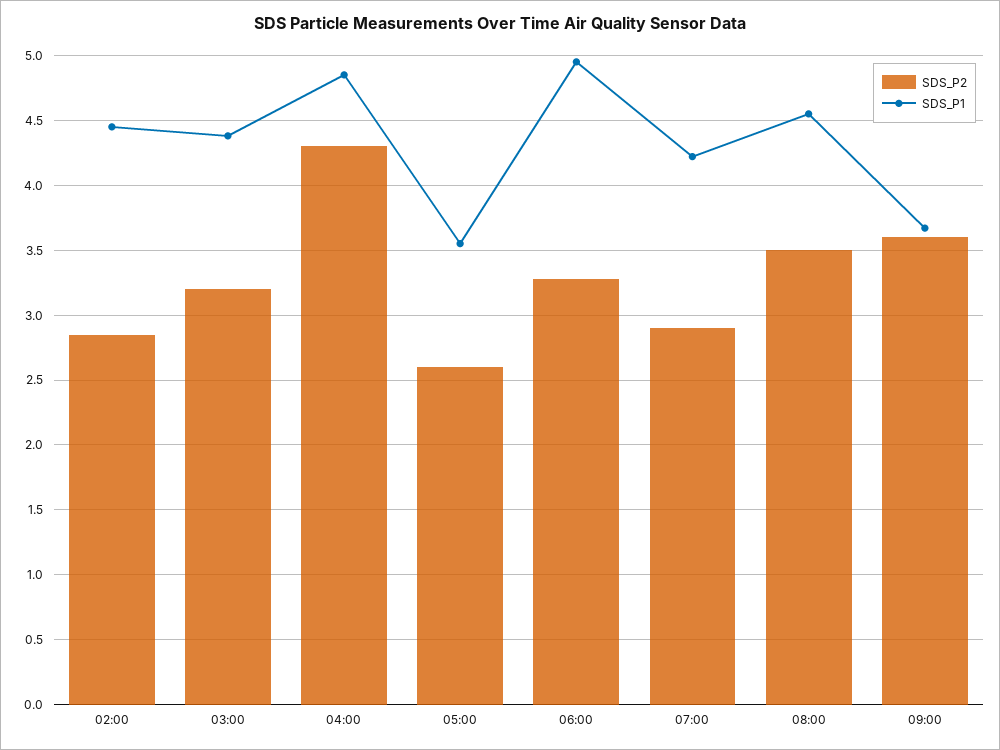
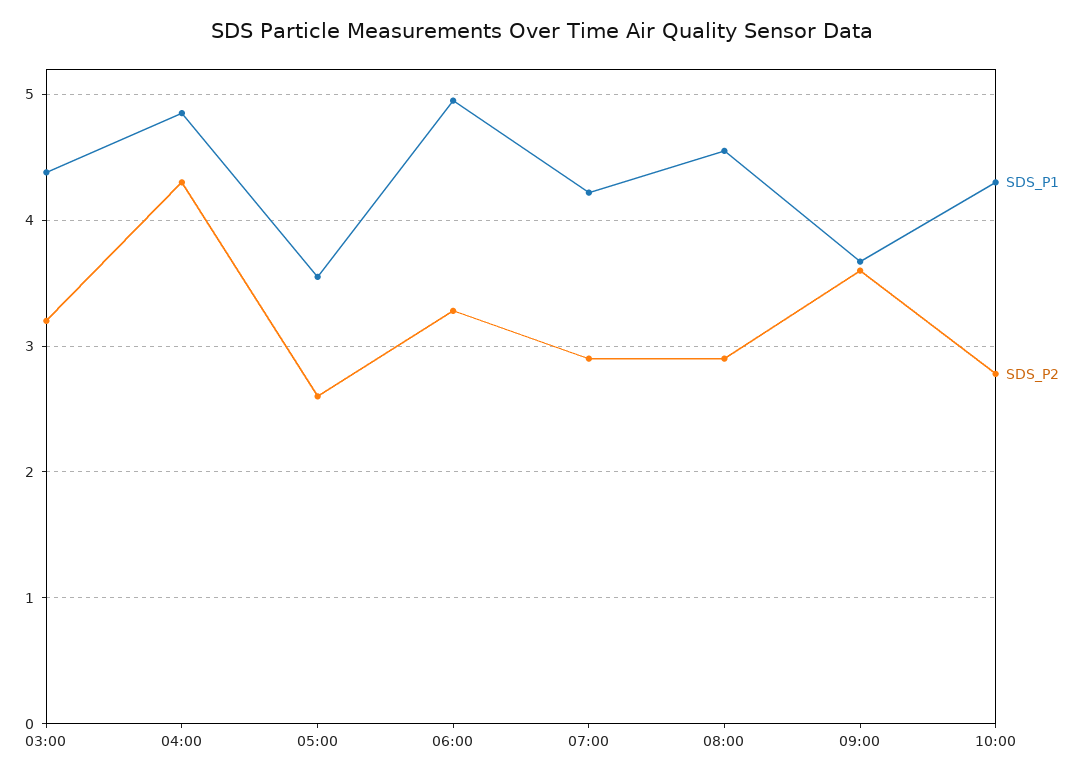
SDS_P2, 02:00: 2.85 -> none
SDS_P1, 02:00: 4.45 -> none
SDS_P2, 08:00: 3.5 -> 2.9
SDS_P1, 10:00: none -> 4.3
SDS_P2, 10:00: none -> 2.8

